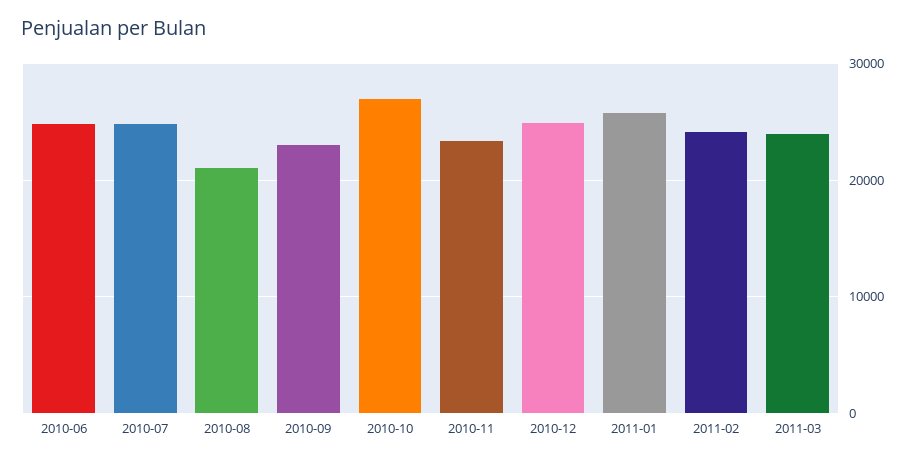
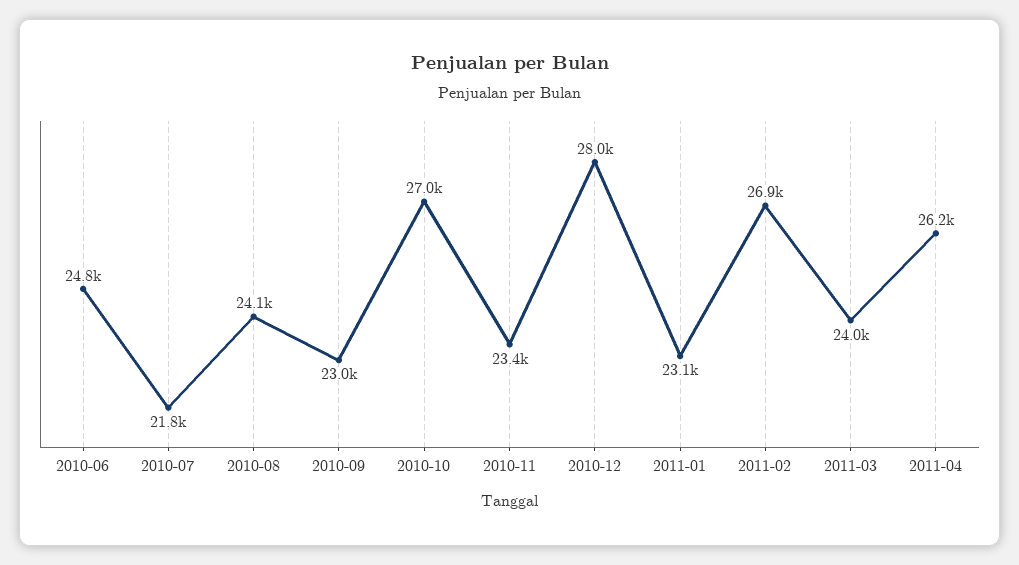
2010-07: 25000 -> 21800
2010-08: 21000 -> 24100
2010-12: 25000 -> 28000
2011-01: 26000 -> 23100
2011-02: 24000 -> 26900
2011-04: none -> 26200

